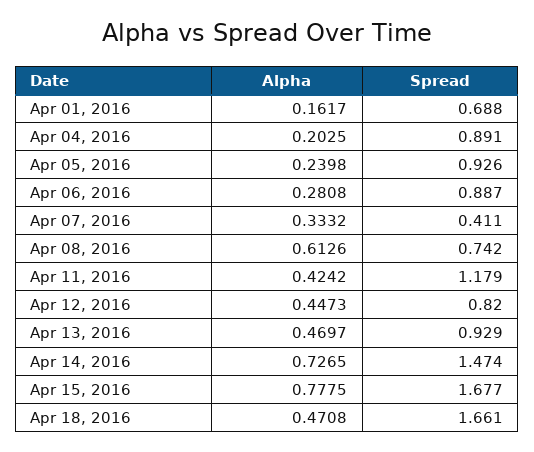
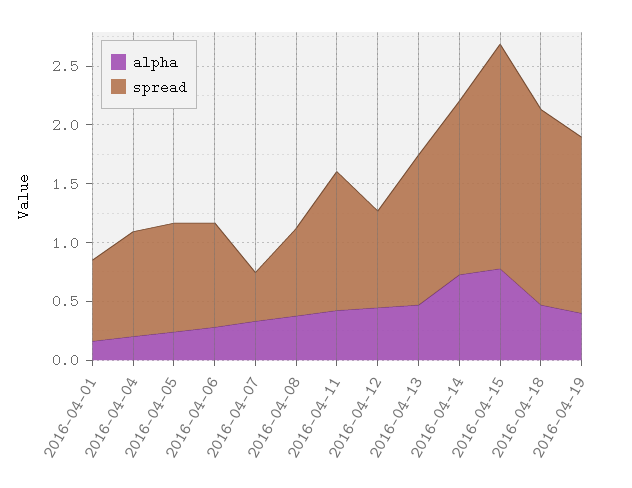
Alpha, Apr 08, 2016: 0.6126 -> 0.4
Spread, Apr 13, 2016: 0.929 -> 1.3
Spread, Apr 15, 2016: 1.677 -> 1.9
Alpha, 2016-04-19: none -> 0.4
Spread, 2016-04-19: none -> 1.5

